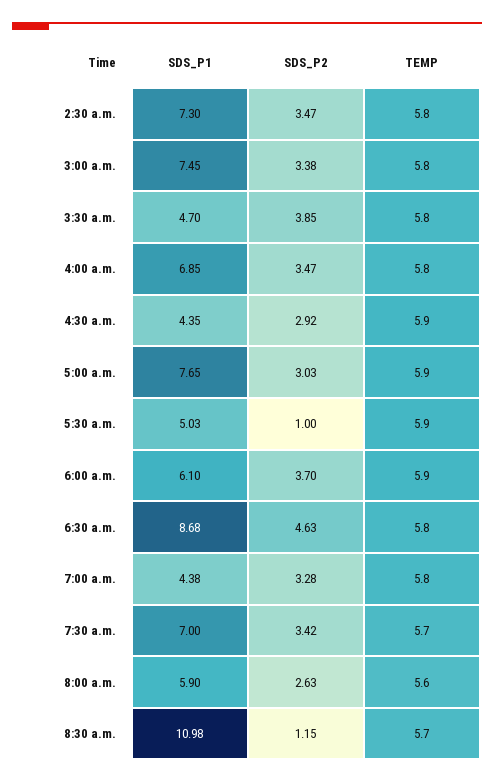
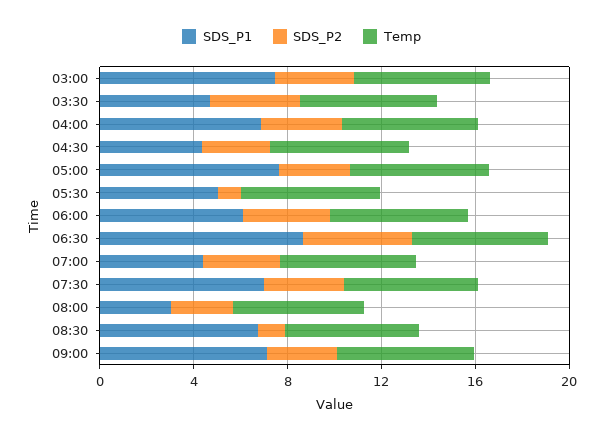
SDS_P1, 2:30 a.m.: 7.3 -> none
SDS_P2, 2:30 a.m.: 3.47 -> none
TEMP, 2:30 a.m.: 5.8 -> none
SDS_P1, 8:00 a.m.: 5.9 -> 3
SDS_P1, 8:30 a.m.: 10.98 -> 7
SDS_P1, 09:00: none -> 7
SDS_P2, 09:00: none -> 3
TEMP, 09:00: none -> 6

